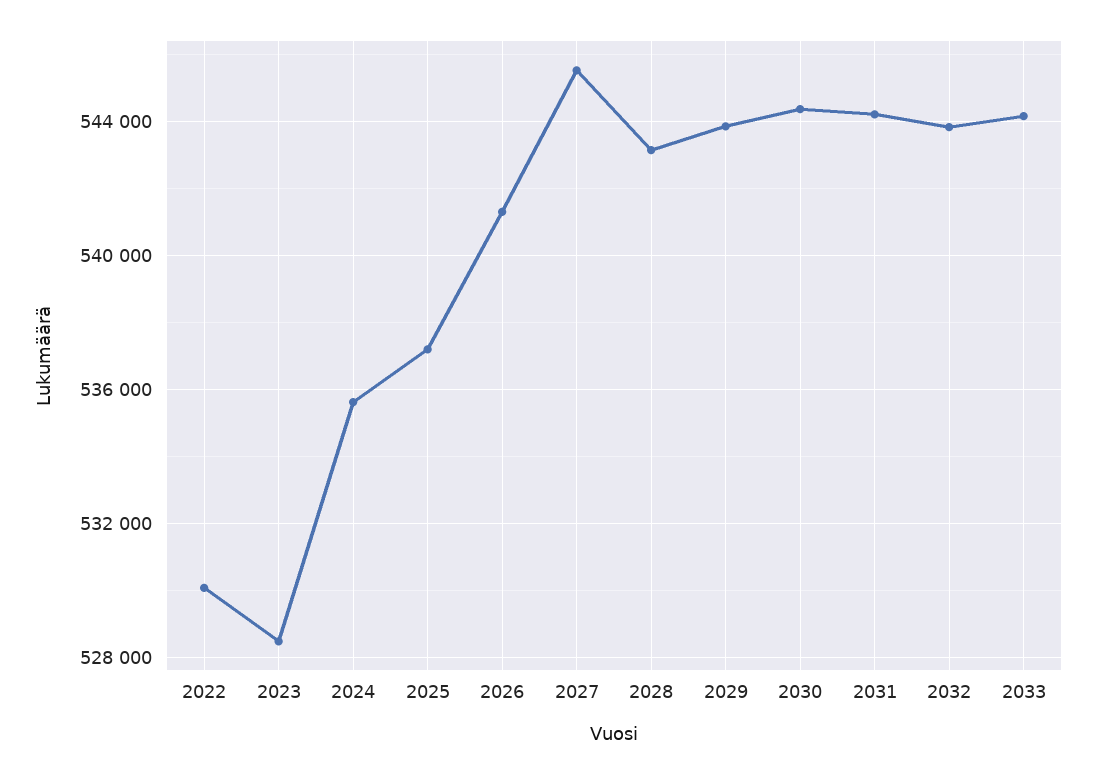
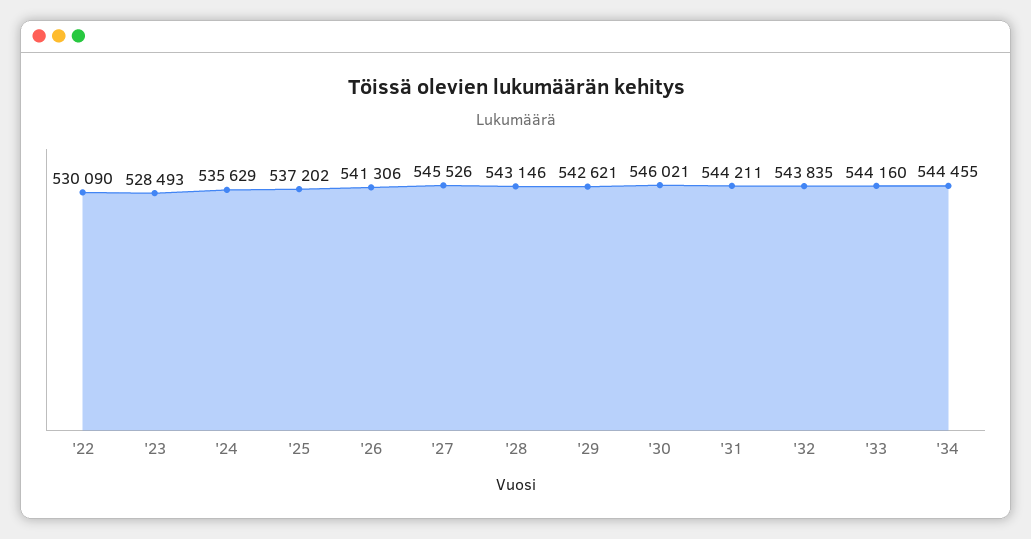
2029: 544000 -> 542621
2030: 544500 -> 546021
'34: none -> 544455

